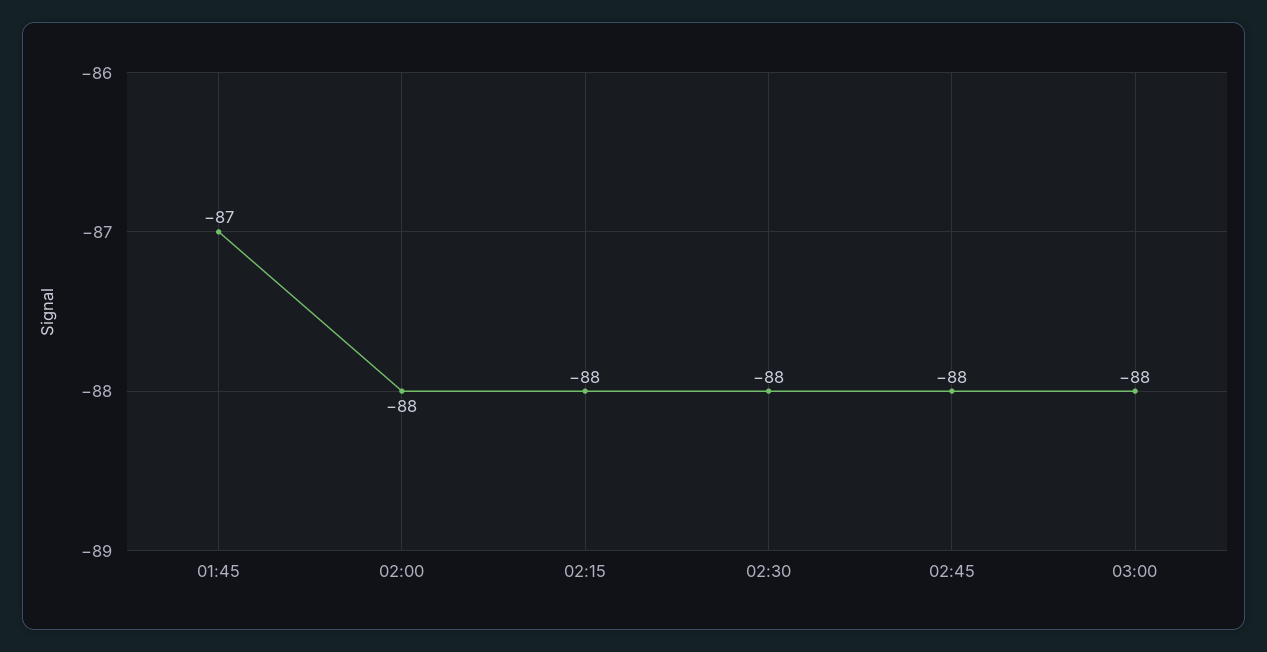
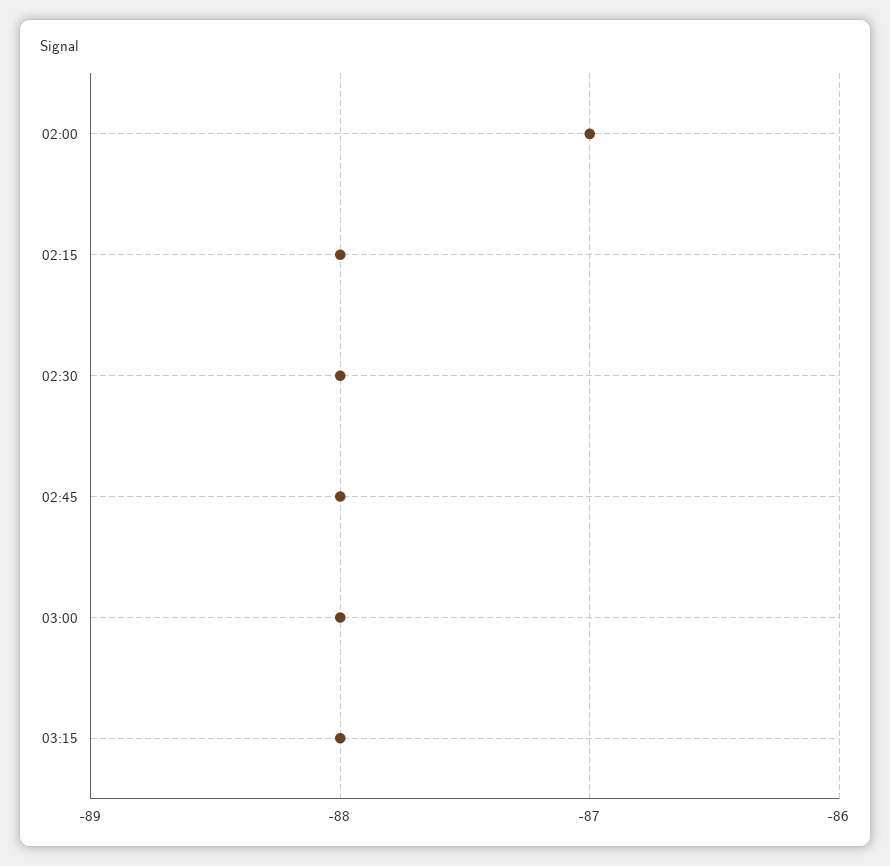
01:45: -87 -> none
02:00: -88 -> -87
03:15: none -> -88

